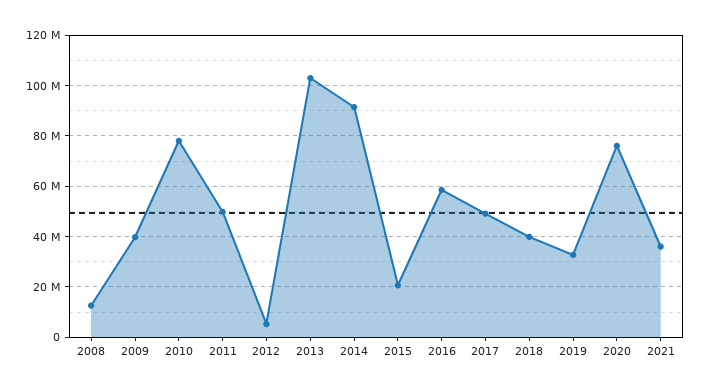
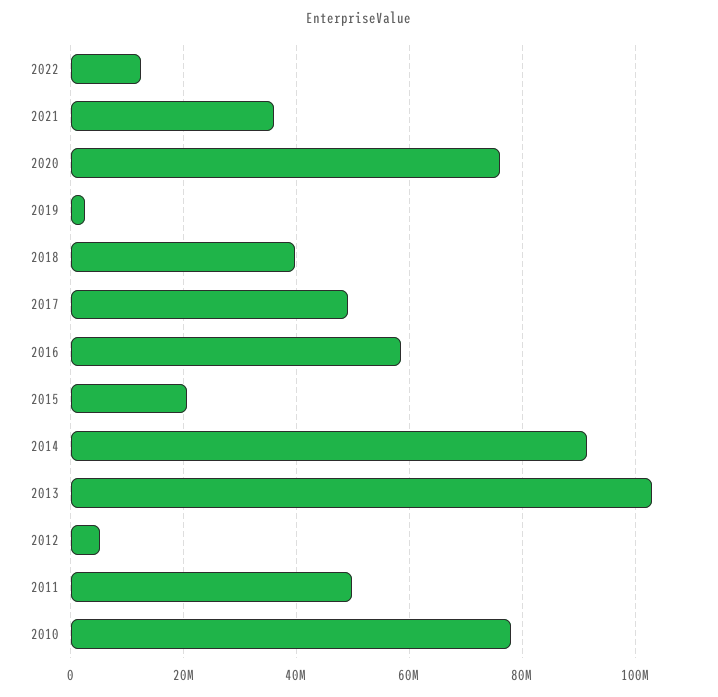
2008: 12500000 -> none
2009: 40000000 -> none
2019: 32500000 -> 2000000
2022: none -> 12000000

